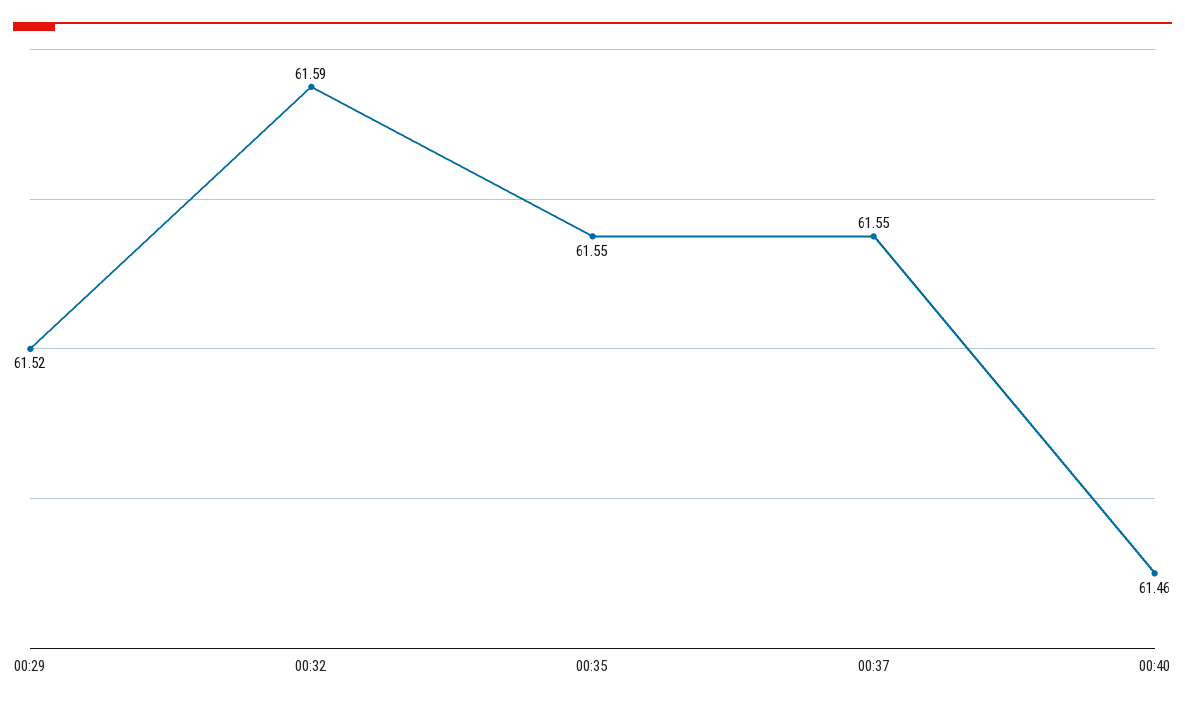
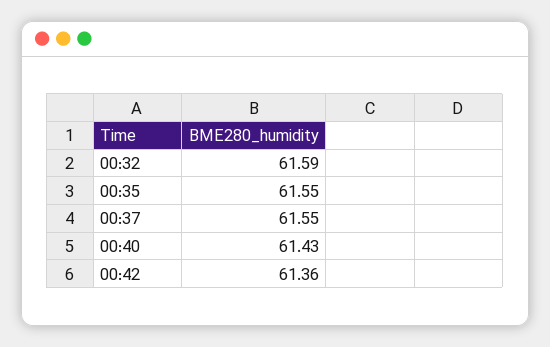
00:29: 61.52 -> none
00:40: 61.46 -> 61.43
00:42: none -> 61.36

